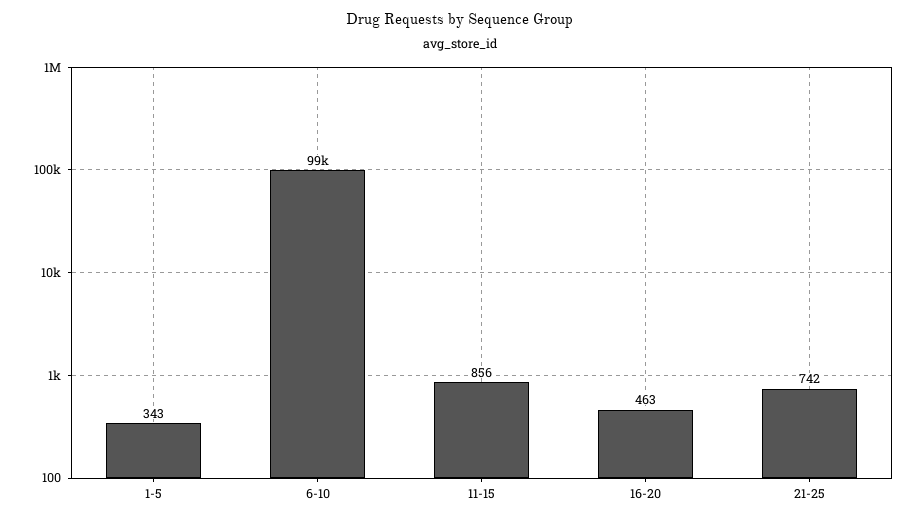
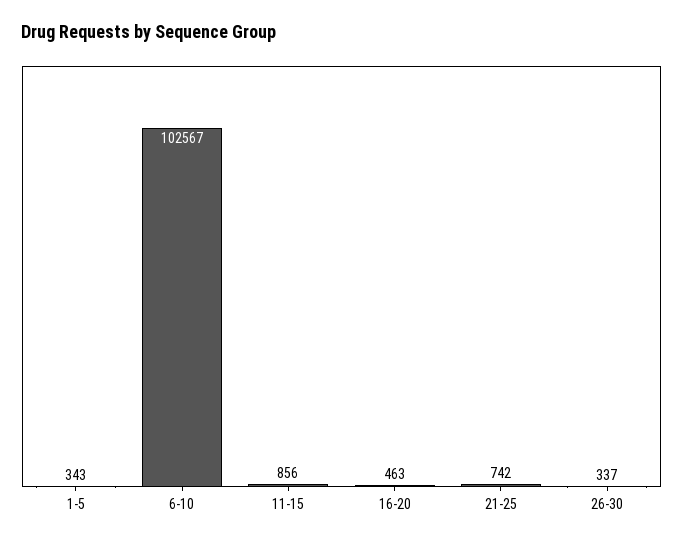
6-10: 99000 -> 102567
26-30: none -> 337

